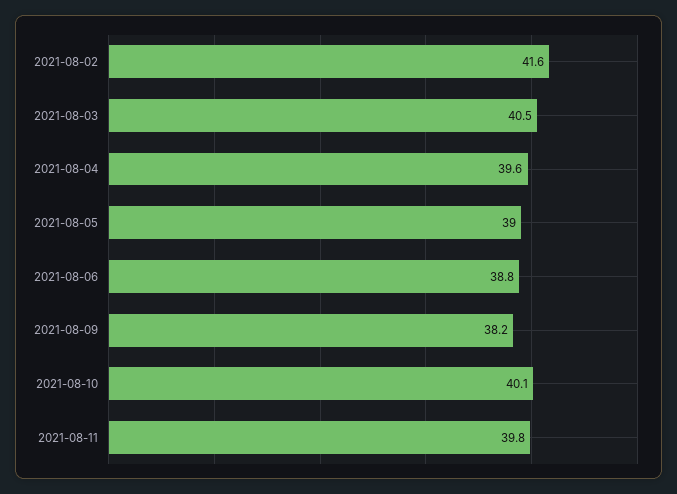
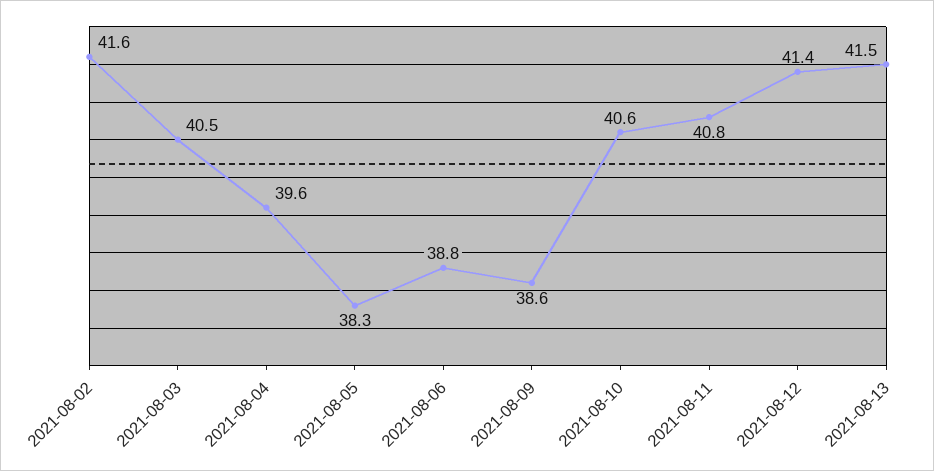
2021-08-05: 39 -> 38.3
2021-08-09: 38.2 -> 38.6
2021-08-10: 40.1 -> 40.6
2021-08-11: 39.8 -> 40.8
2021-08-12: none -> 41.4
2021-08-13: none -> 41.5

